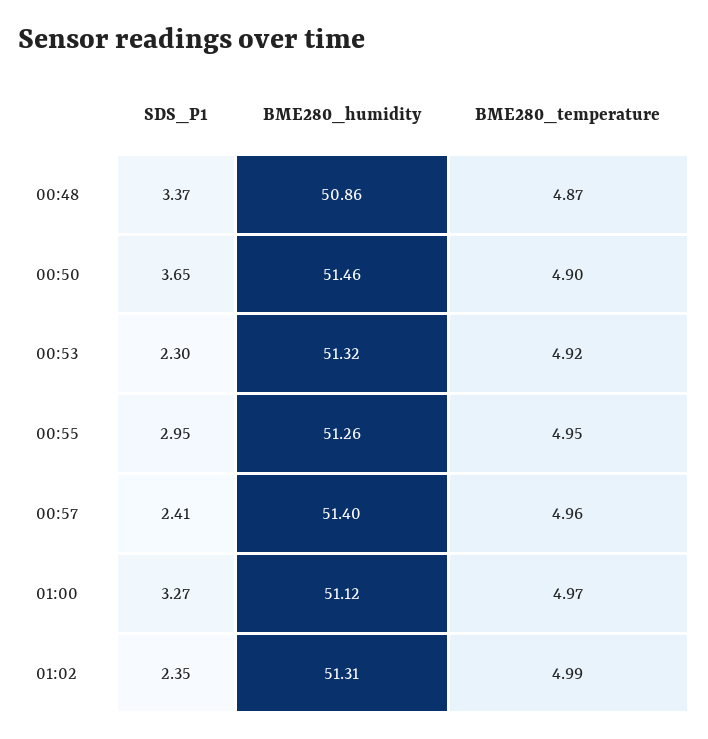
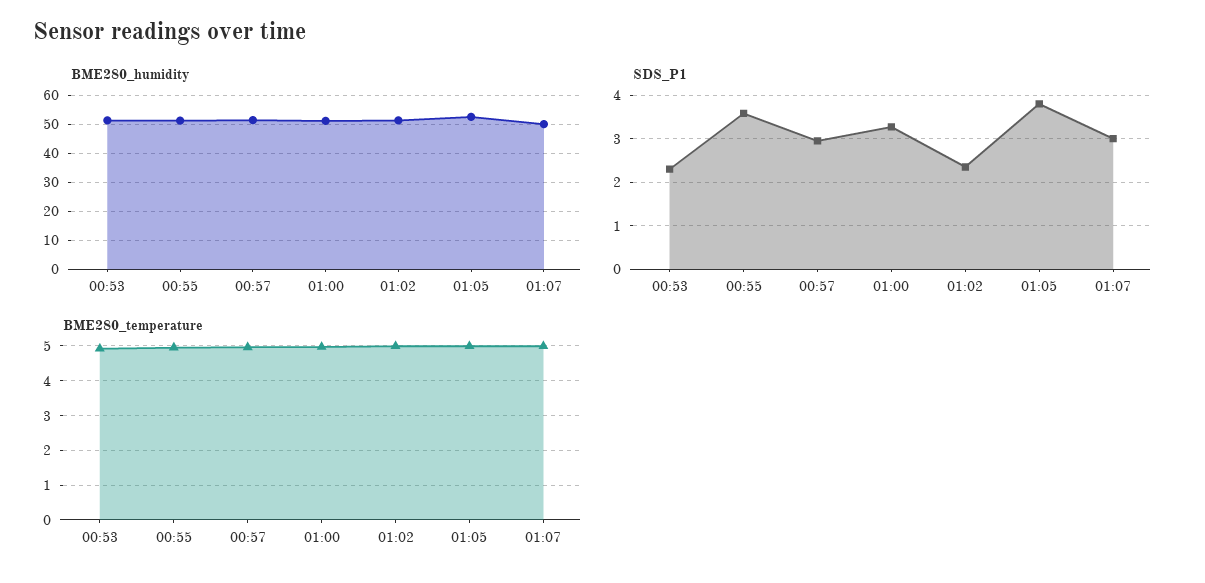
SDS_P1, 00:48: 3.37 -> none
BME280_humidity, 00:48: 50.86 -> none
BME280_temperature, 00:48: 4.87 -> none
SDS_P1, 00:50: 3.65 -> none
BME280_humidity, 00:50: 51.46 -> none
BME280_temperature, 00:50: 4.9 -> none
SDS_P1, 00:55: 2.95 -> 3.6
SDS_P1, 00:57: 2.41 -> 3
BME280_humidity, 01:05: none -> 52.5
BME280_humidity, 01:07: none -> 50
SDS_P1, 01:05: none -> 3.8
SDS_P1, 01:07: none -> 3
BME280_temperature, 01:05: none -> 5
BME280_temperature, 01:07: none -> 5

